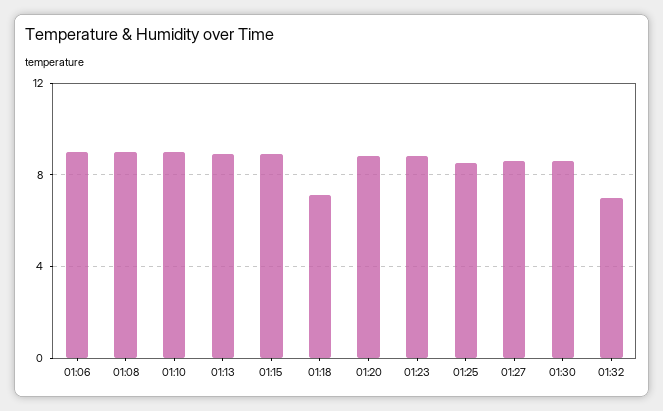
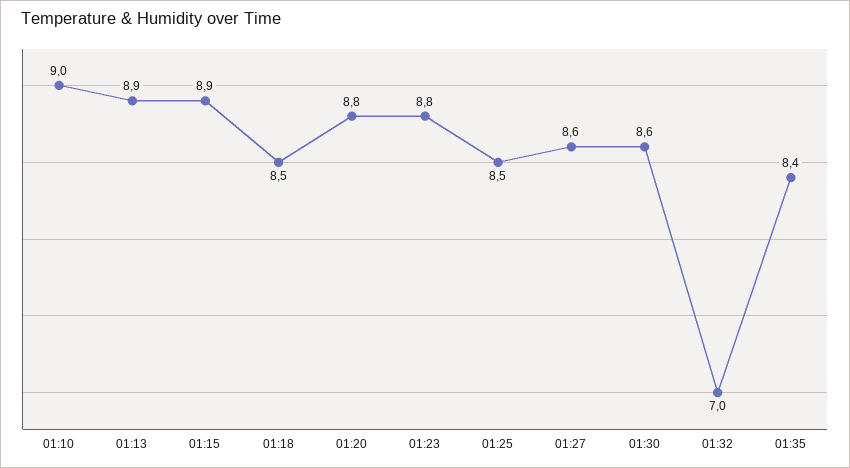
01:06: 9 -> none
01:08: 9 -> none
01:18: 7 -> 8.5
01:35: none -> 8.4

